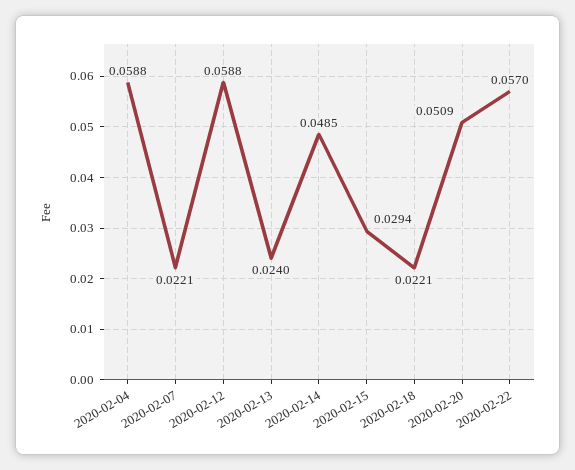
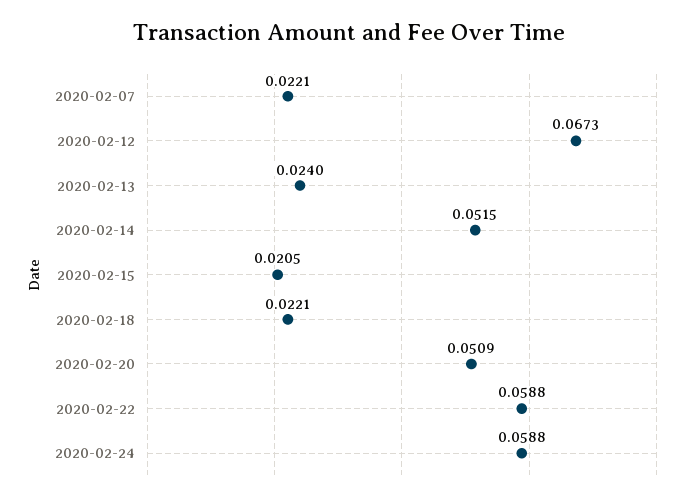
2020-02-04: 0.0588 -> none
2020-02-12: 0.0588 -> 0.0673
2020-02-14: 0.0485 -> 0.0515
2020-02-15: 0.0294 -> 0.0205
2020-02-22: 0.057 -> 0.0588
2020-02-24: none -> 0.0588

